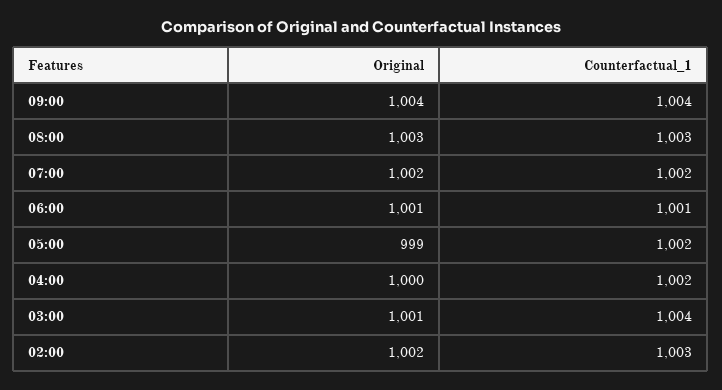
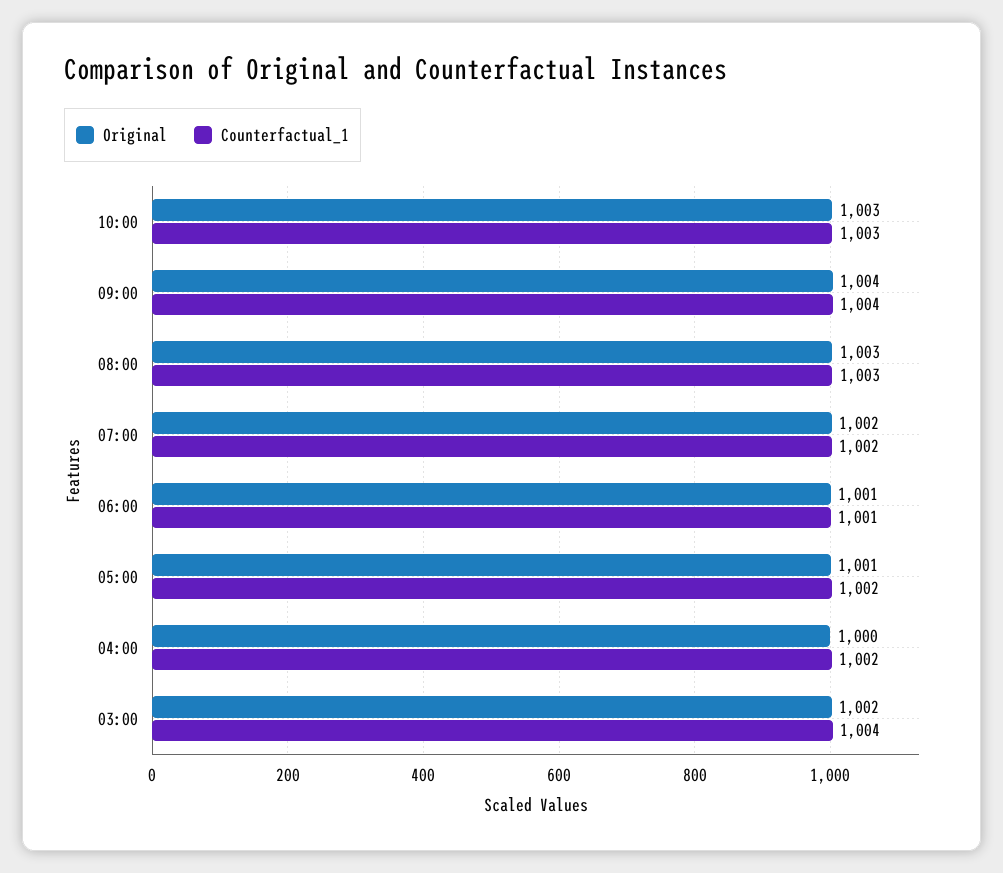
Original, 05:00: 999 -> 1001
Original, 03:00: 1001 -> 1002
Original, 02:00: 1002 -> none
Counterfactual_1, 02:00: 1003 -> none
Original, 10:00: none -> 1003
Counterfactual_1, 10:00: none -> 1003

